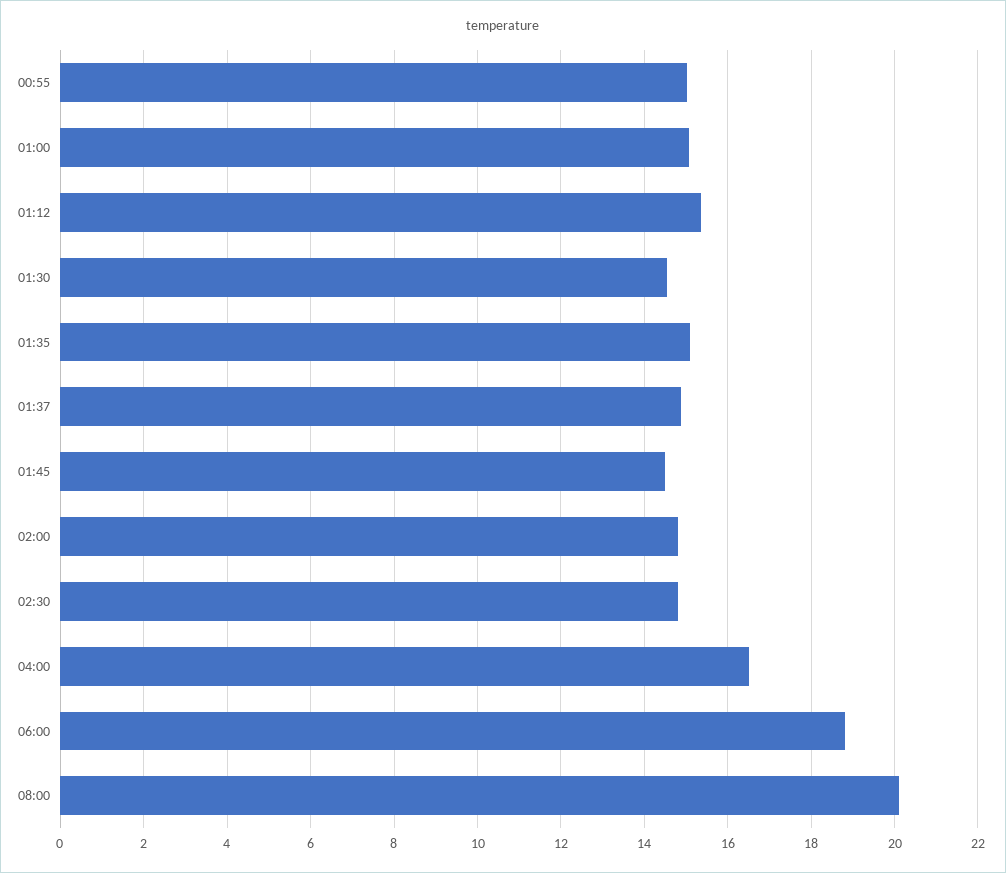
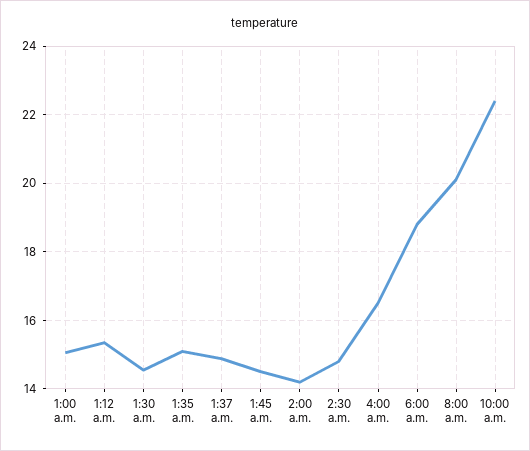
00:55: 15 -> none
02:00: 14.8 -> 14.2
10:00 a.m.: none -> 22.4

